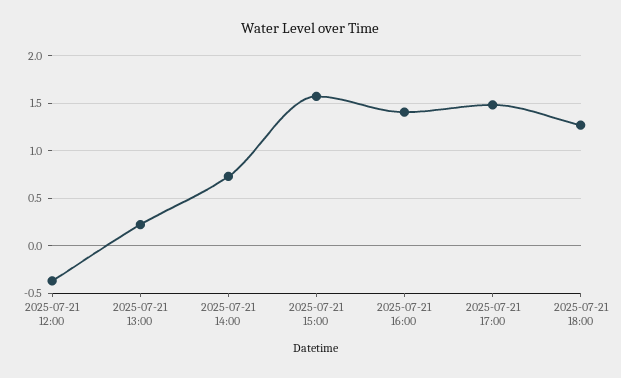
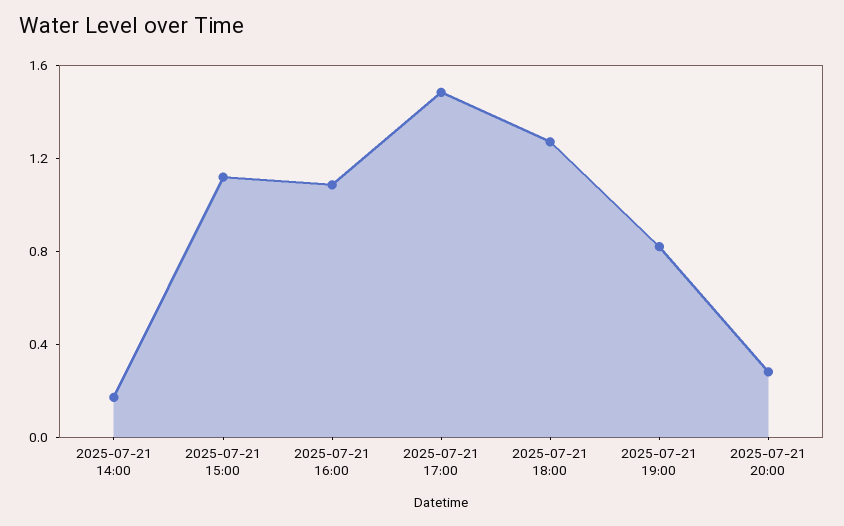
2025-07-21 12:00: -0.4 -> none
2025-07-21 13:00: 0.2 -> none
2025-07-21 14:00: 0.7 -> 0.2
2025-07-21 15:00: 1.6 -> 1.1
2025-07-21 16:00: 1.4 -> 1.1
2025-07-21 19:00: none -> 0.8
2025-07-21 20:00: none -> 0.3

